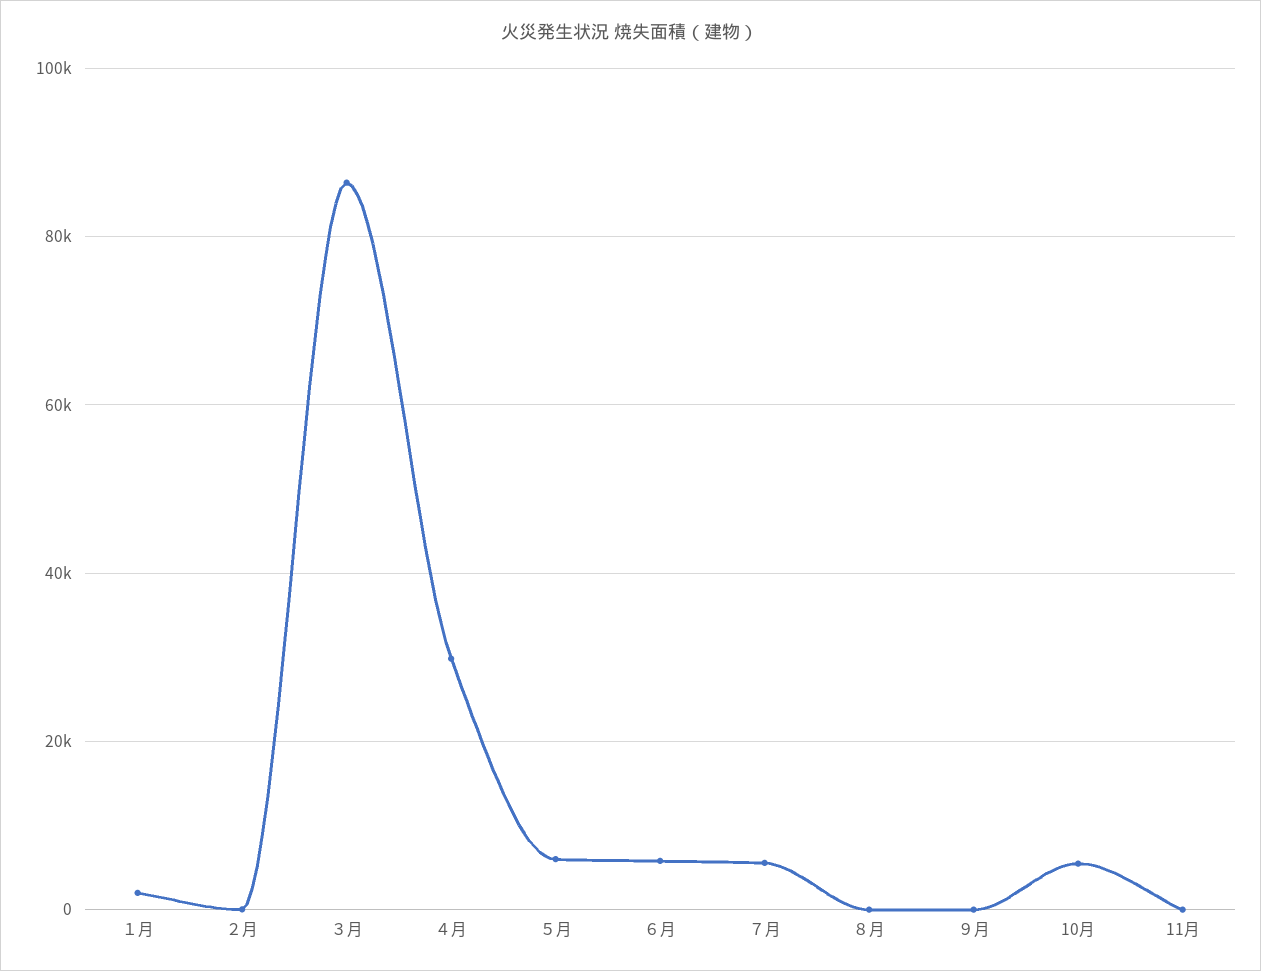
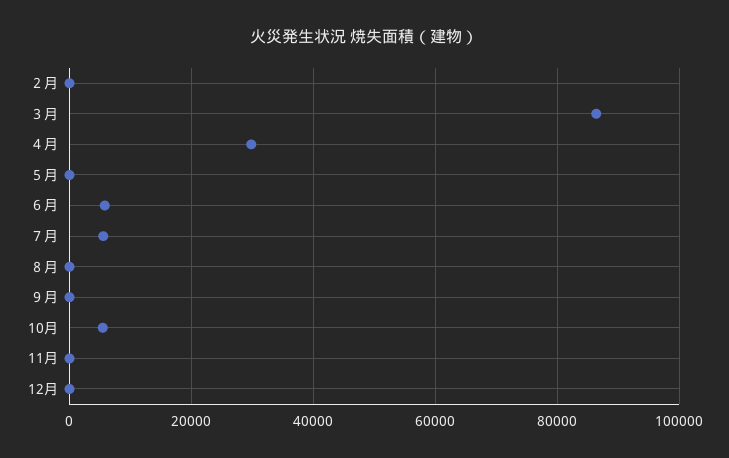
１月: 2000 -> none
５月: 6000 -> 0
12月: none -> 0

